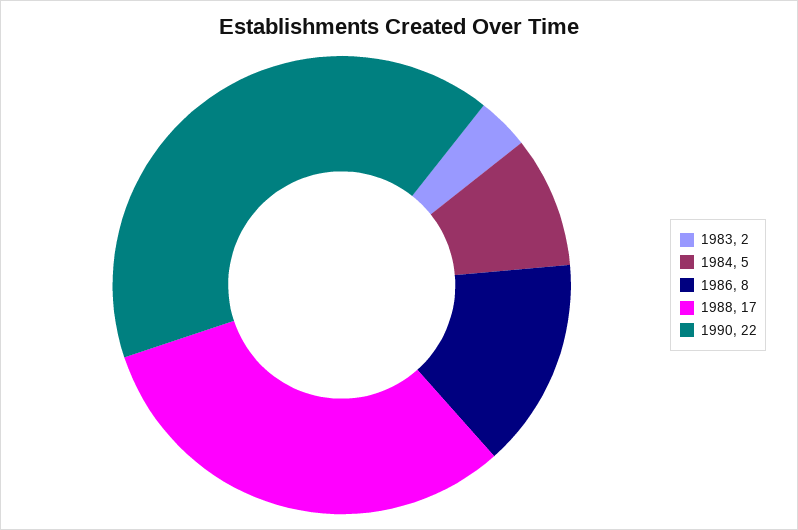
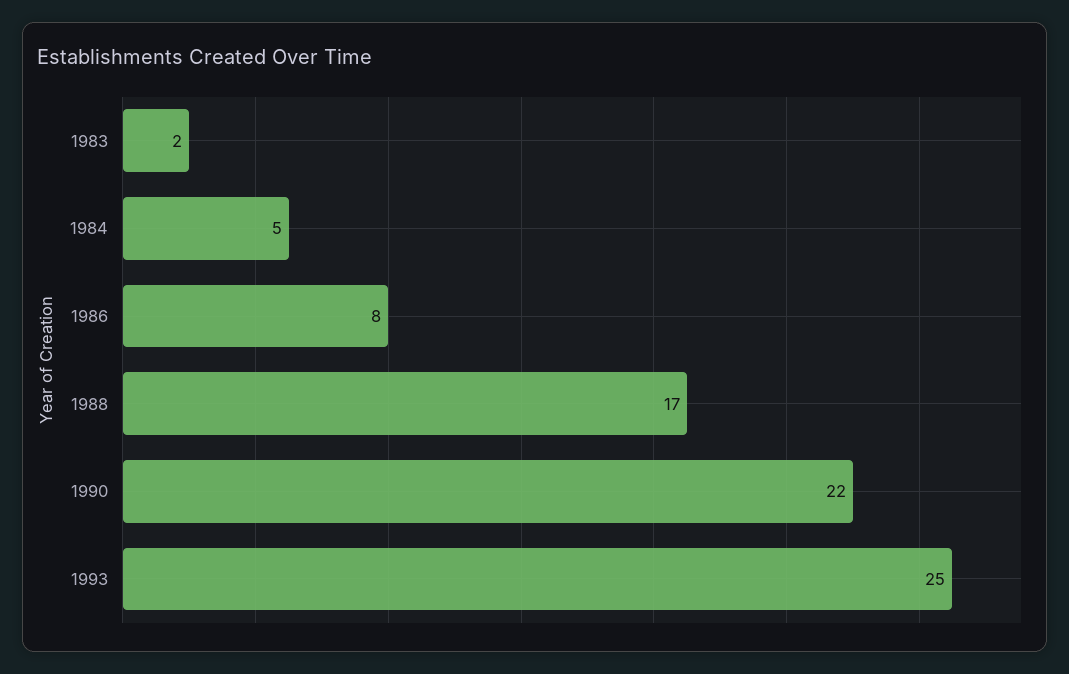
1993: none -> 25

